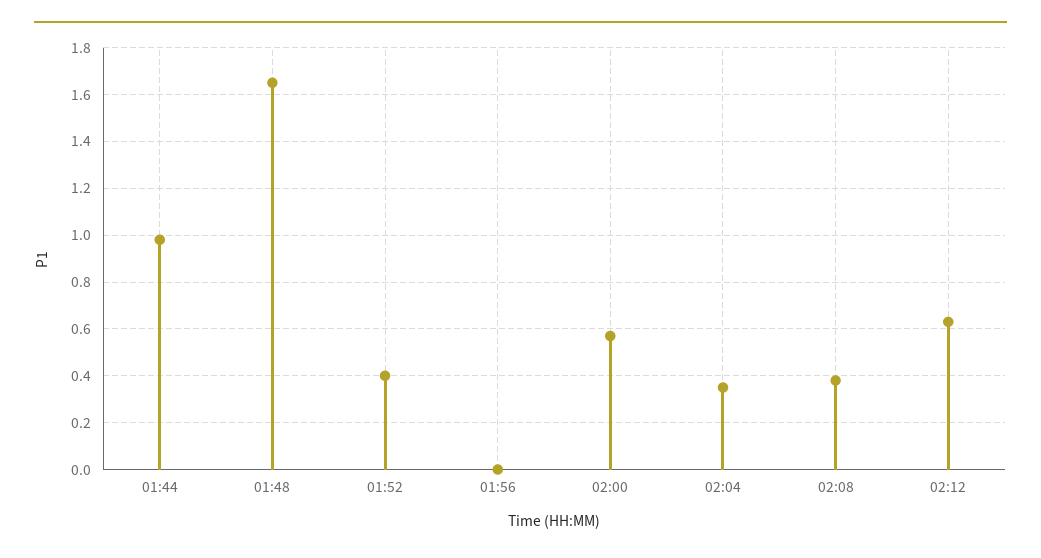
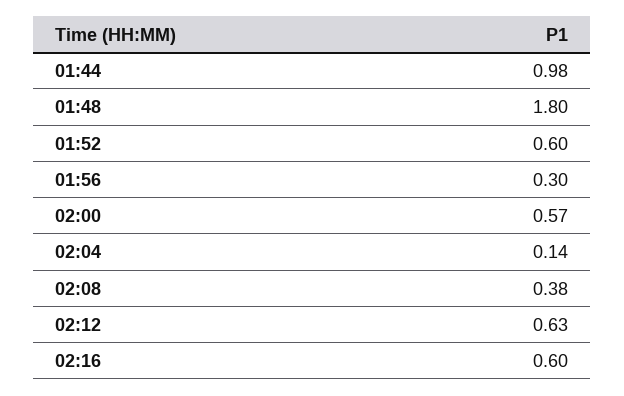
01:48: 1.65 -> 1.8
01:52: 0.4 -> 0.6
01:56: 0 -> 0.3
02:04: 0.35 -> 0.14
02:16: none -> 0.6

